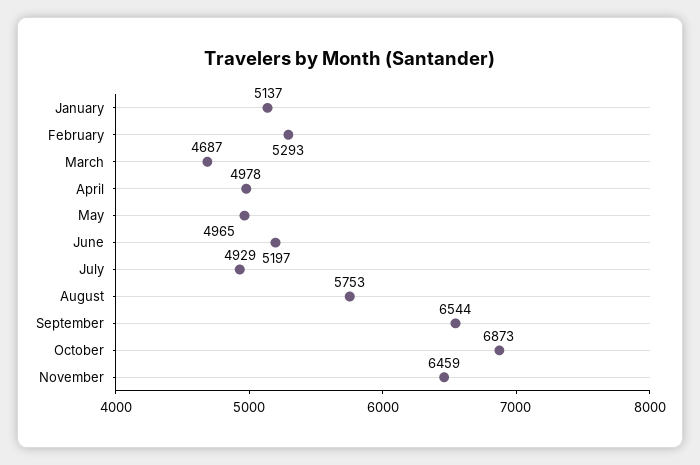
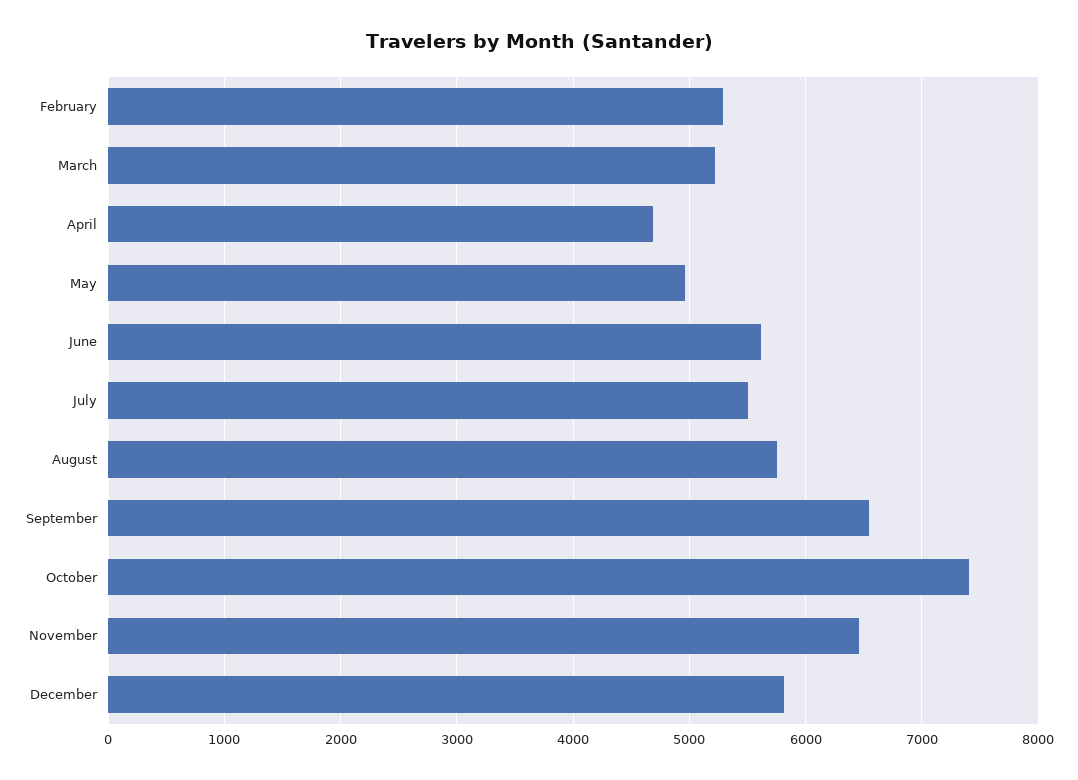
January: 5137 -> none
March: 4687 -> 5200
April: 4978 -> 4700
June: 5197 -> 5600
July: 4929 -> 5500
October: 6873 -> 7400
December: none -> 5800

